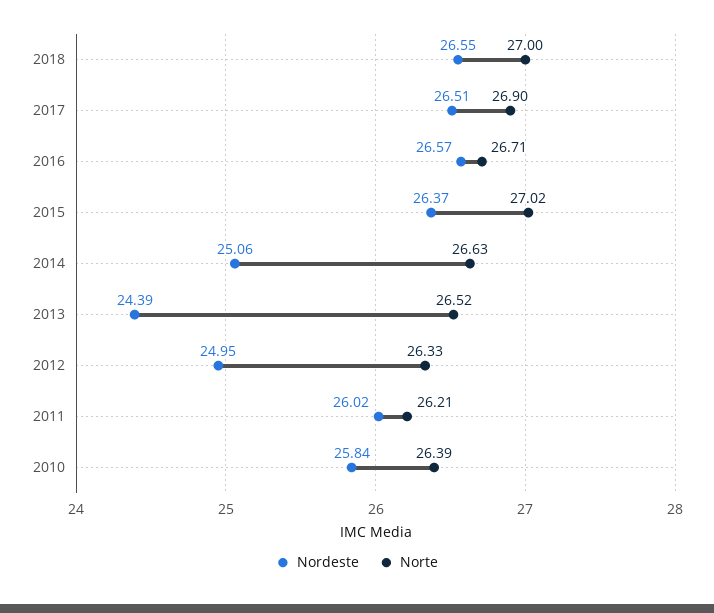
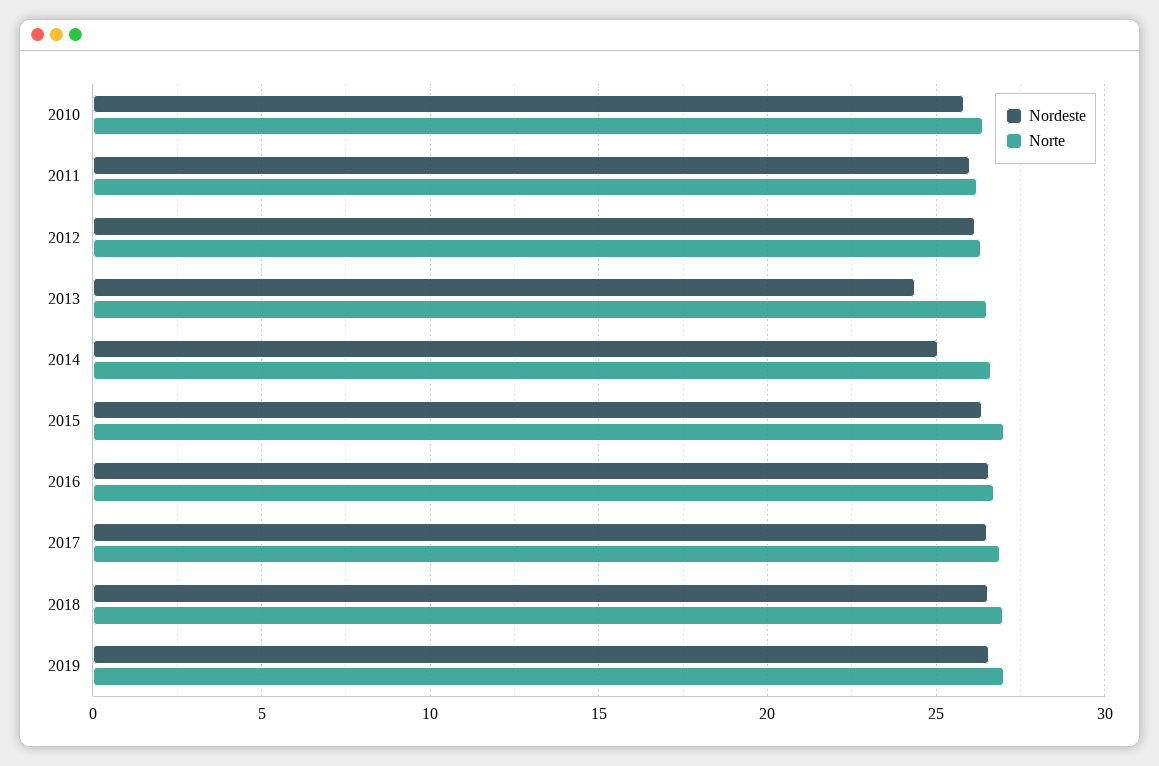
Nordeste, 2012: 24.95 -> 26
Nordeste, 2019: none -> 26.5
Norte, 2019: none -> 27

